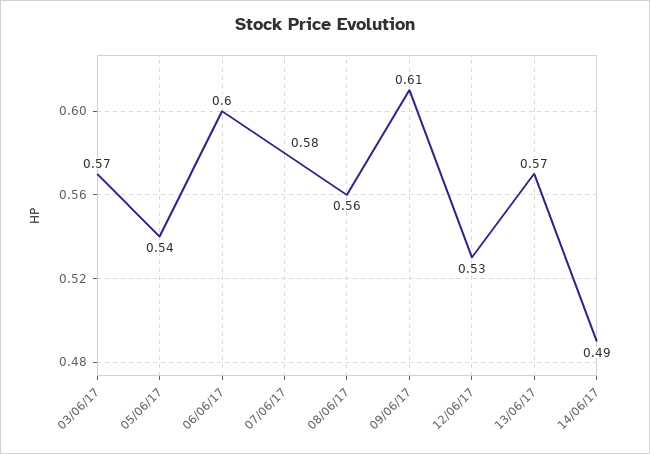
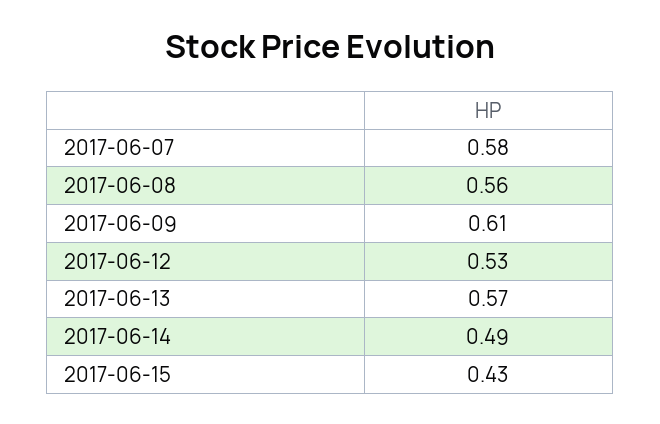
03/06/17: 0.57 -> none
05/06/17: 0.54 -> none
06/06/17: 0.6 -> none
2017-06-15: none -> 0.43

